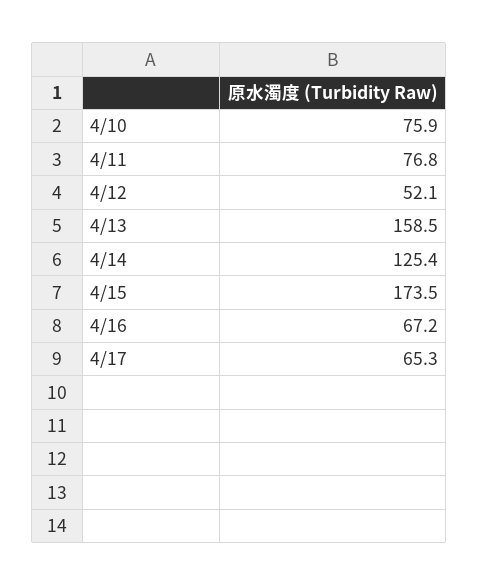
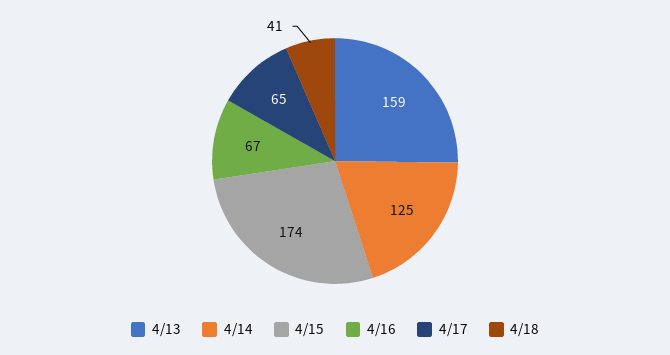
4/10: 75.9 -> none
4/11: 76.8 -> none
4/12: 52.1 -> none
4/18: none -> 41

